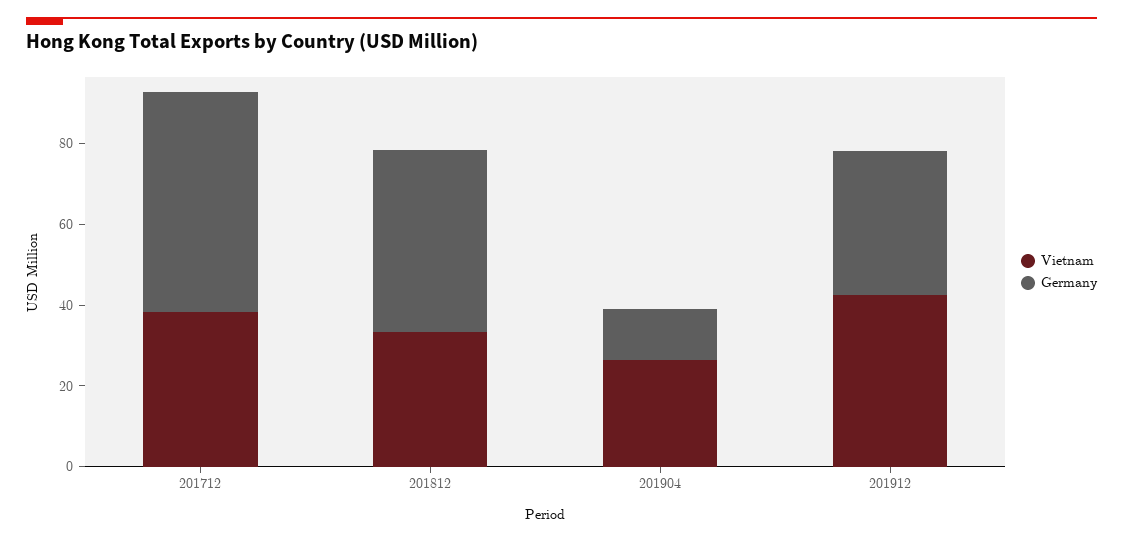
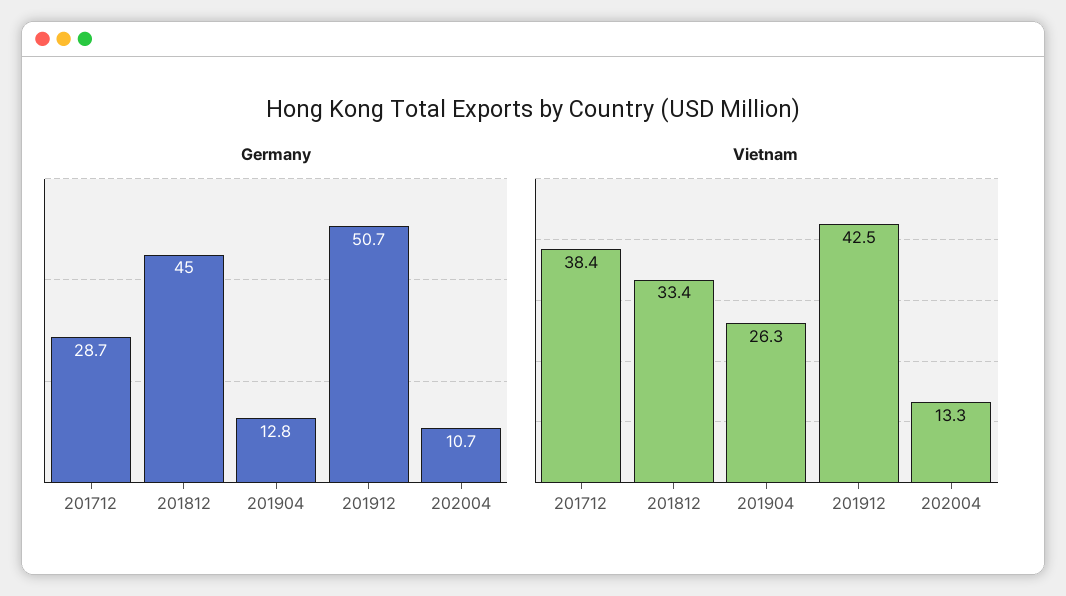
Germany, 201712: 55 -> 28.7
Germany, 201912: 35 -> 50.7
Germany, 202004: none -> 10.7
Vietnam, 202004: none -> 13.3

